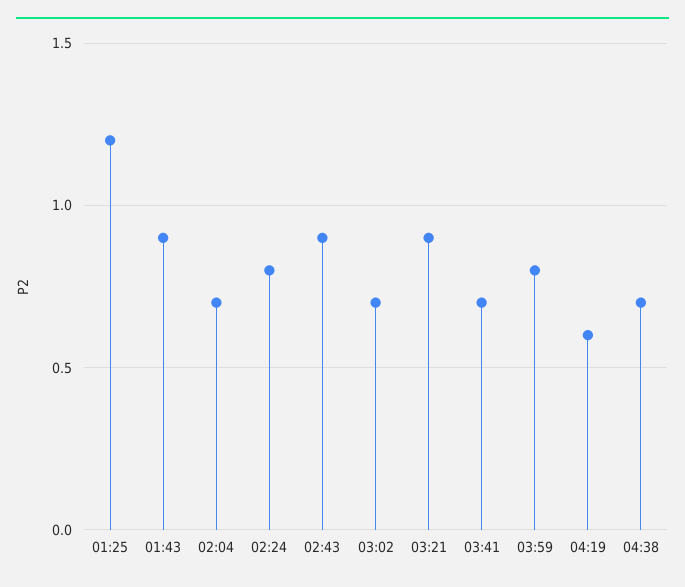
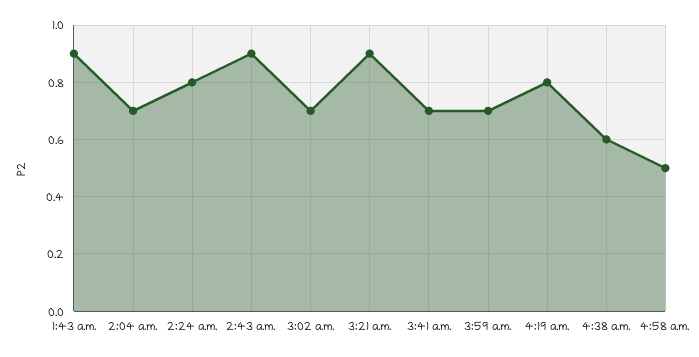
01:25: 1.2 -> none
03:59: 0.8 -> 0.7
04:19: 0.6 -> 0.8
04:38: 0.7 -> 0.6
4:58 a.m.: none -> 0.5

